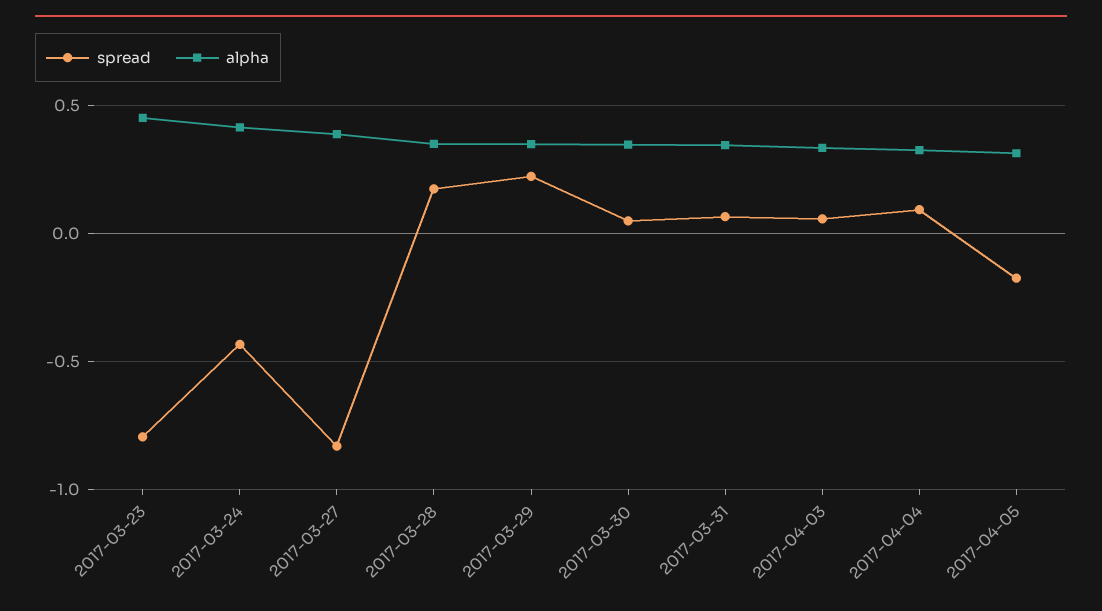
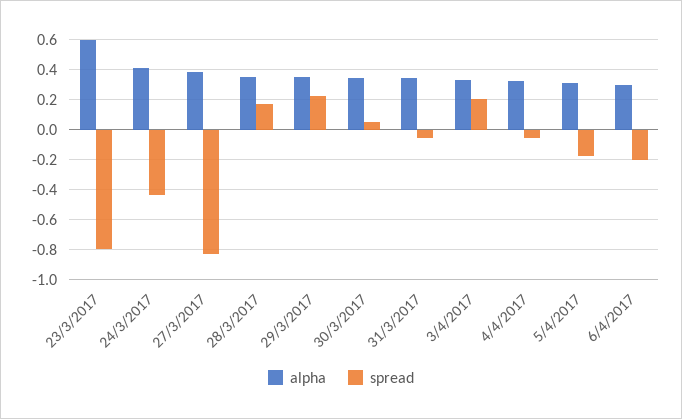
alpha, 2017-03-23: 0.45 -> 0.6
spread, 2017-03-31: 0.05 -> -0.05
spread, 2017-04-03: 0.05 -> 0.2
spread, 2017-04-04: 0.1 -> -0.05
alpha, 6/4/2017: none -> 0.3
spread, 6/4/2017: none -> -0.2

